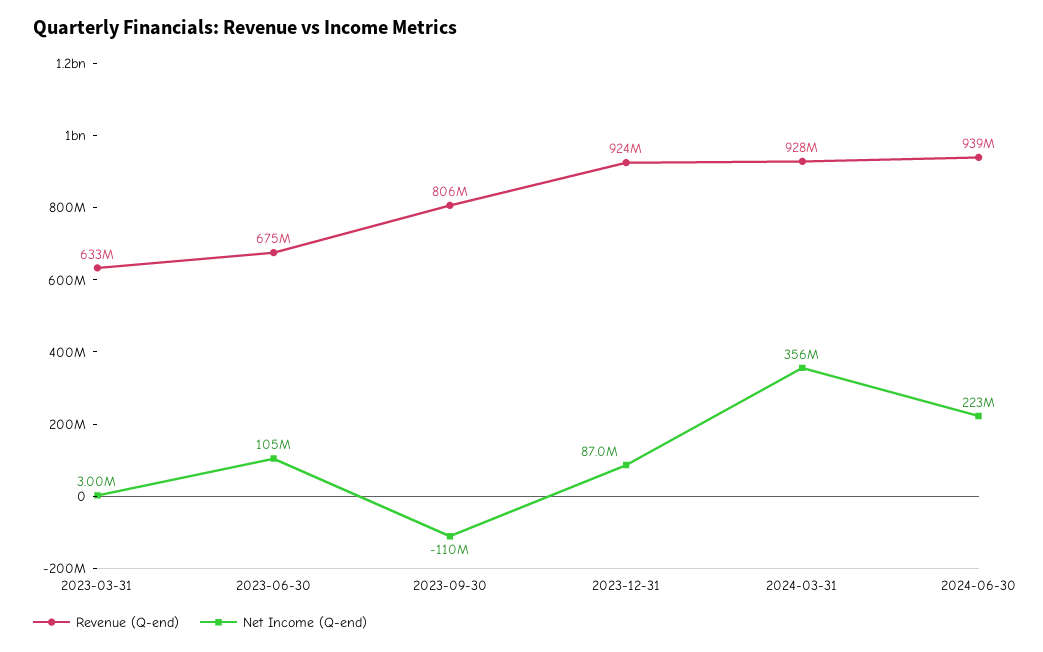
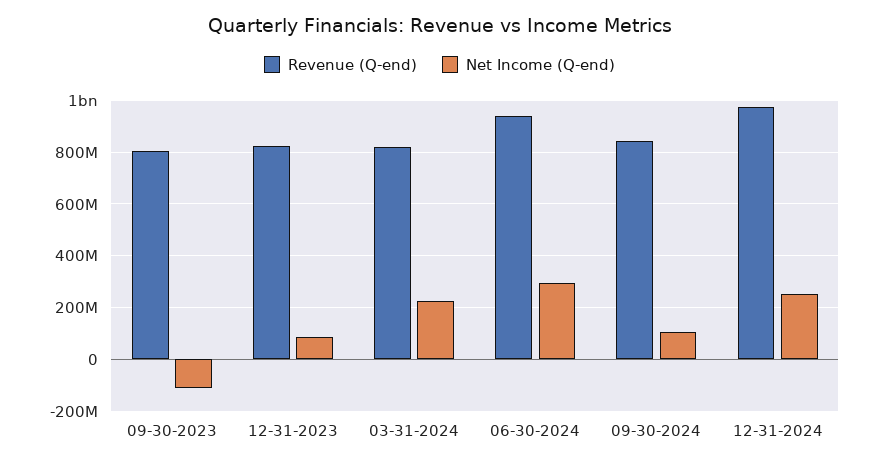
Revenue (Q-end), 2023-03-31: 633000000 -> none
Net Income (Q-end), 2023-03-31: 3000000 -> none
Revenue (Q-end), 2023-06-30: 675000000 -> none
Net Income (Q-end), 2023-06-30: 105000000 -> none
Revenue (Q-end), 2023-12-31: 924000000 -> 825000000
Revenue (Q-end), 2024-03-31: 928000000 -> 825000000
Net Income (Q-end), 2024-03-31: 356000000 -> 225000000
Net Income (Q-end), 2024-06-30: 223000000 -> 300000000
Revenue (Q-end), 09-30-2024: none -> 850000000
Net Income (Q-end), 09-30-2024: none -> 100000000
Revenue (Q-end), 12-31-2024: none -> 975000000
Net Income (Q-end), 12-31-2024: none -> 250000000

